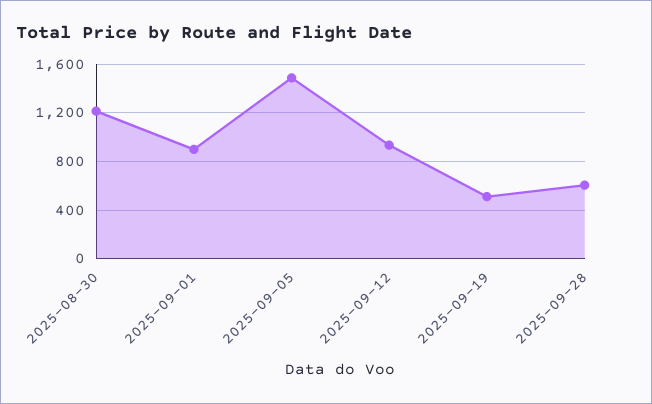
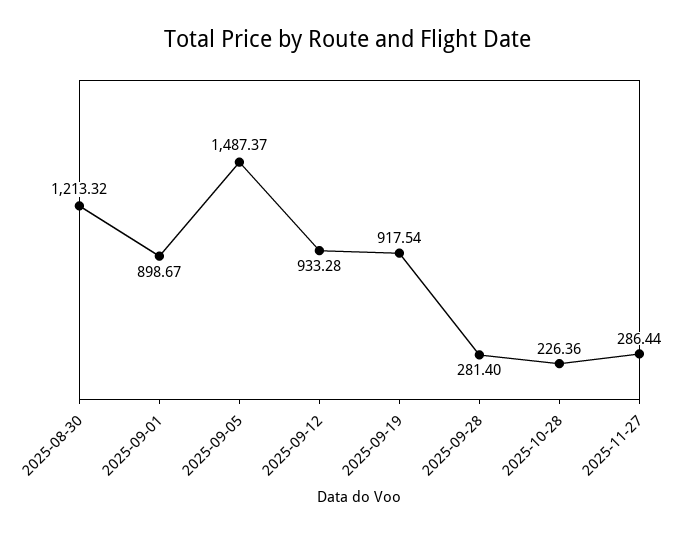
2025-09-19: 500 -> 917.54
2025-09-28: 600 -> 281.4
2025-10-28: none -> 226.36
2025-11-27: none -> 286.44

